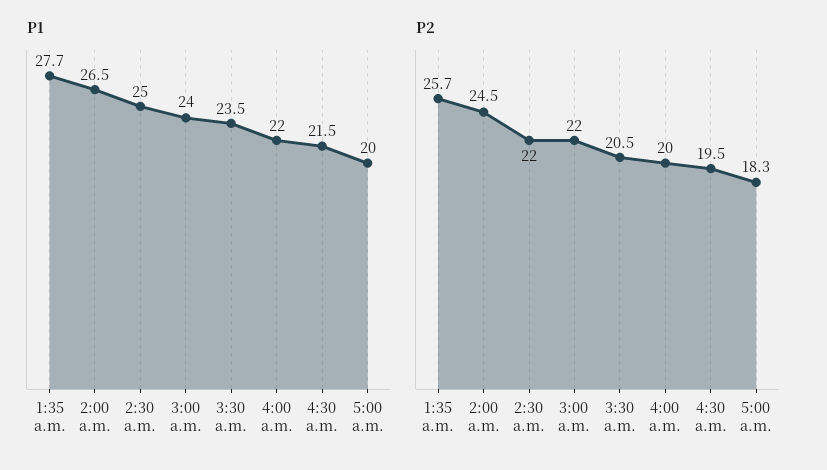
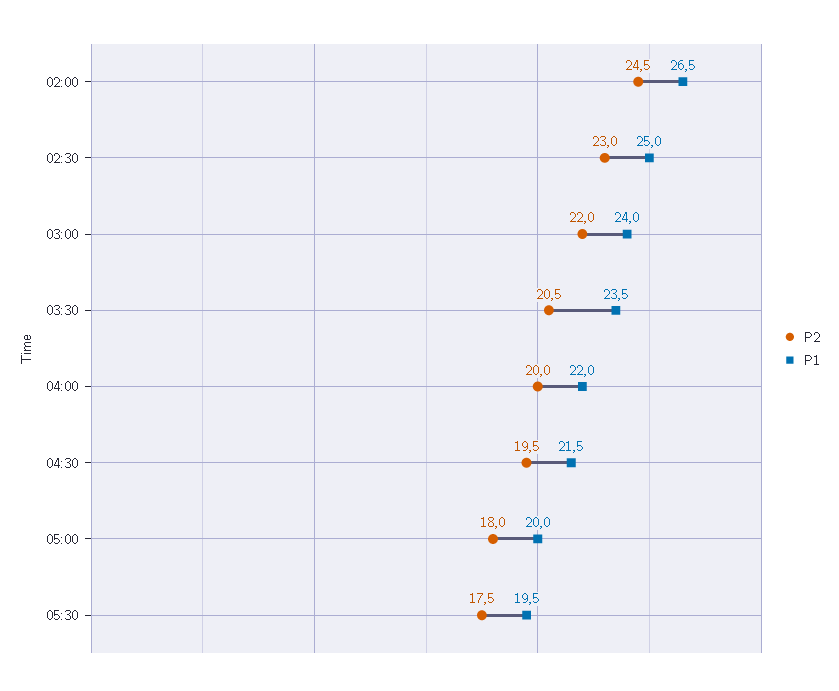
P1, 1:35 a.m.: 27.7 -> none
P2, 1:35 a.m.: 25.7 -> none
P2, 2:30 a.m.: 22 -> 23
P2, 5:00 a.m.: 18.3 -> 18
P2, 05:30: none -> 17.5
P1, 05:30: none -> 19.5

